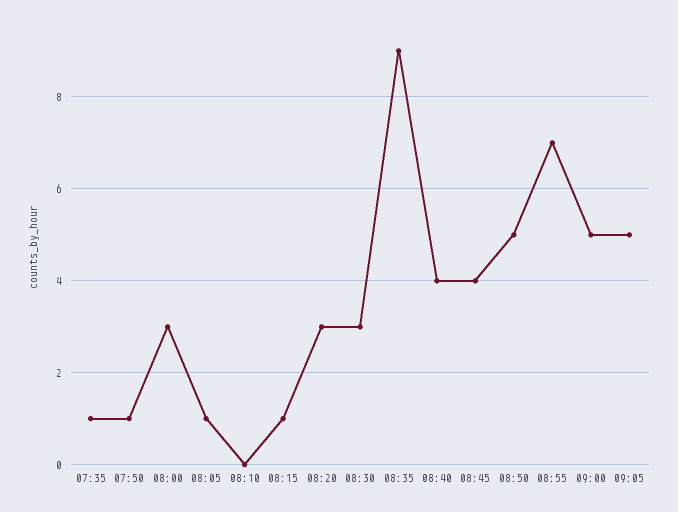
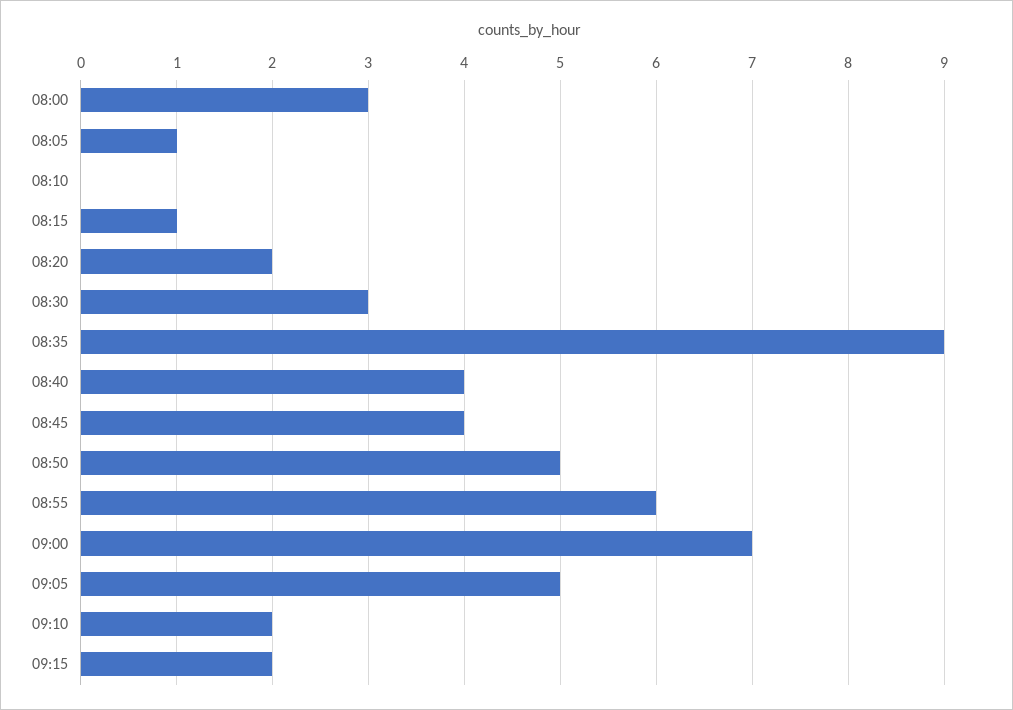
07:35: 1 -> none
07:50: 1 -> none
08:20: 3 -> 2
08:55: 7 -> 6
09:00: 5 -> 7
09:10: none -> 2
09:15: none -> 2

